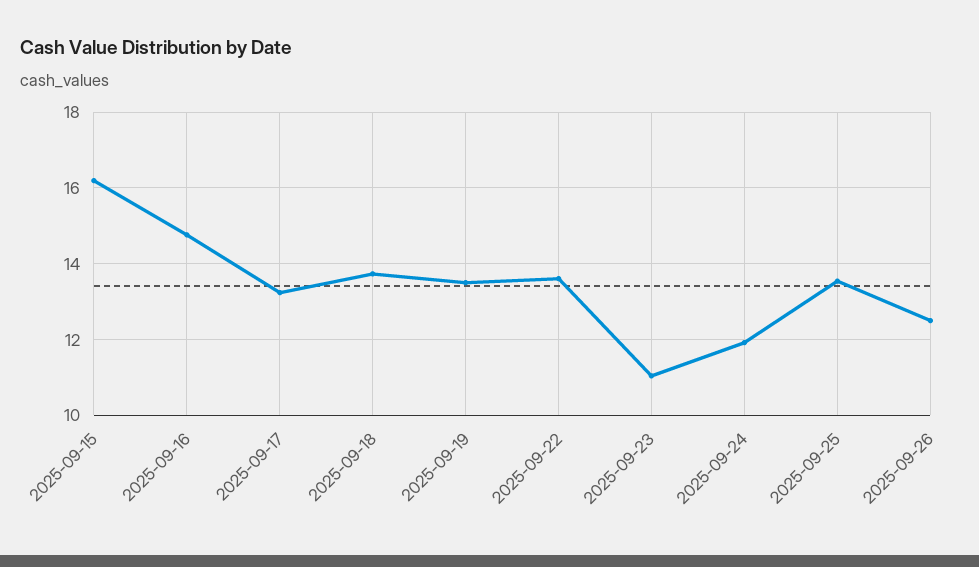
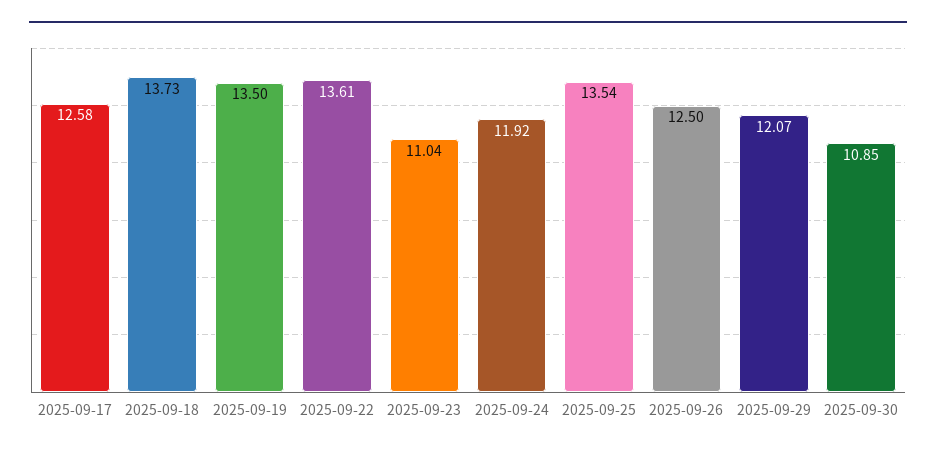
2025-09-15: 16.2 -> none
2025-09-16: 14.8 -> none
2025-09-17: 13.2 -> 12.58
2025-09-29: none -> 12.07
2025-09-30: none -> 10.85

